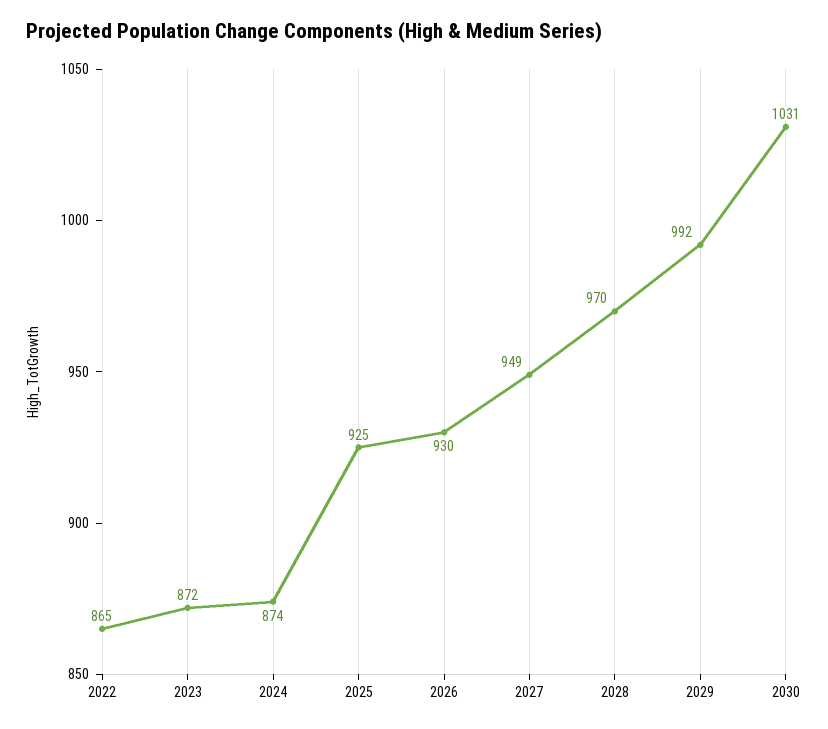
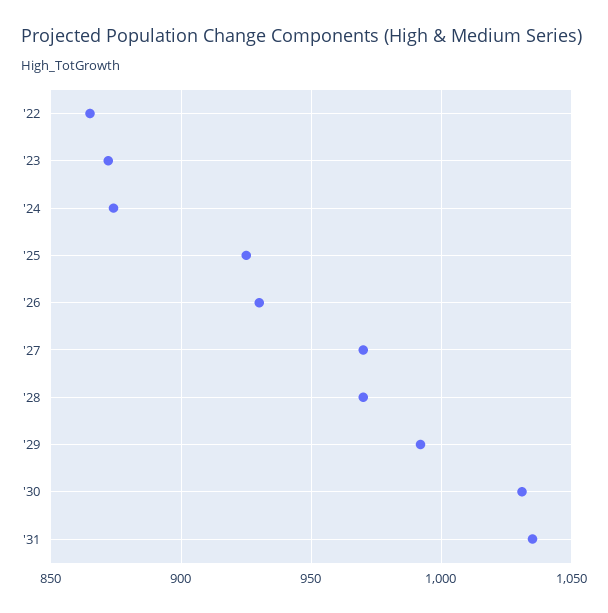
2027: 949 -> 970
'31: none -> 1035

